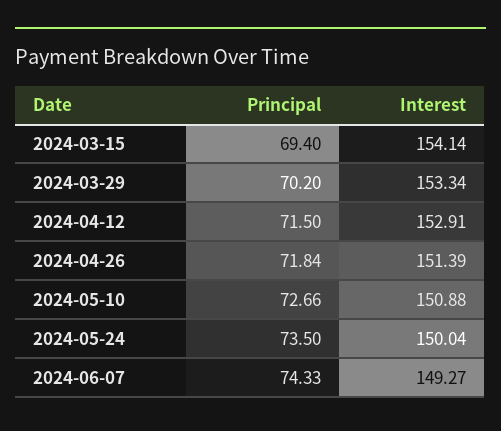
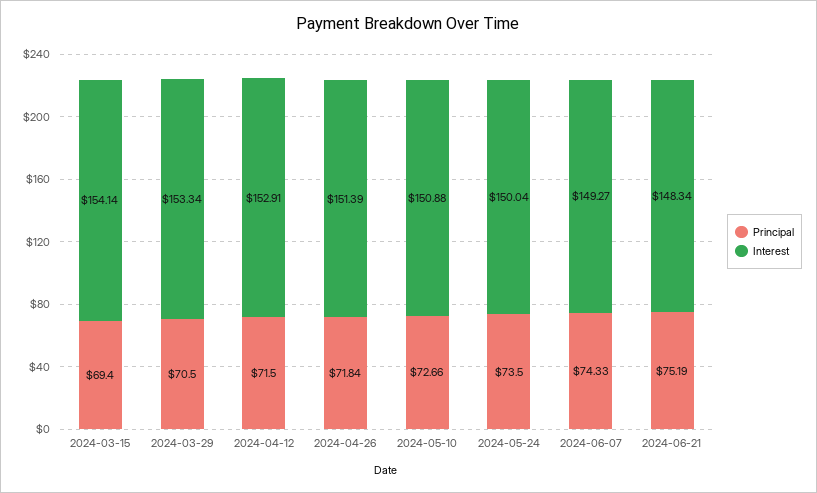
Principal, 2024-03-29: 70.2 -> 70.5
Principal, 2024-06-21: none -> 75.19
Interest, 2024-06-21: none -> 148.34

